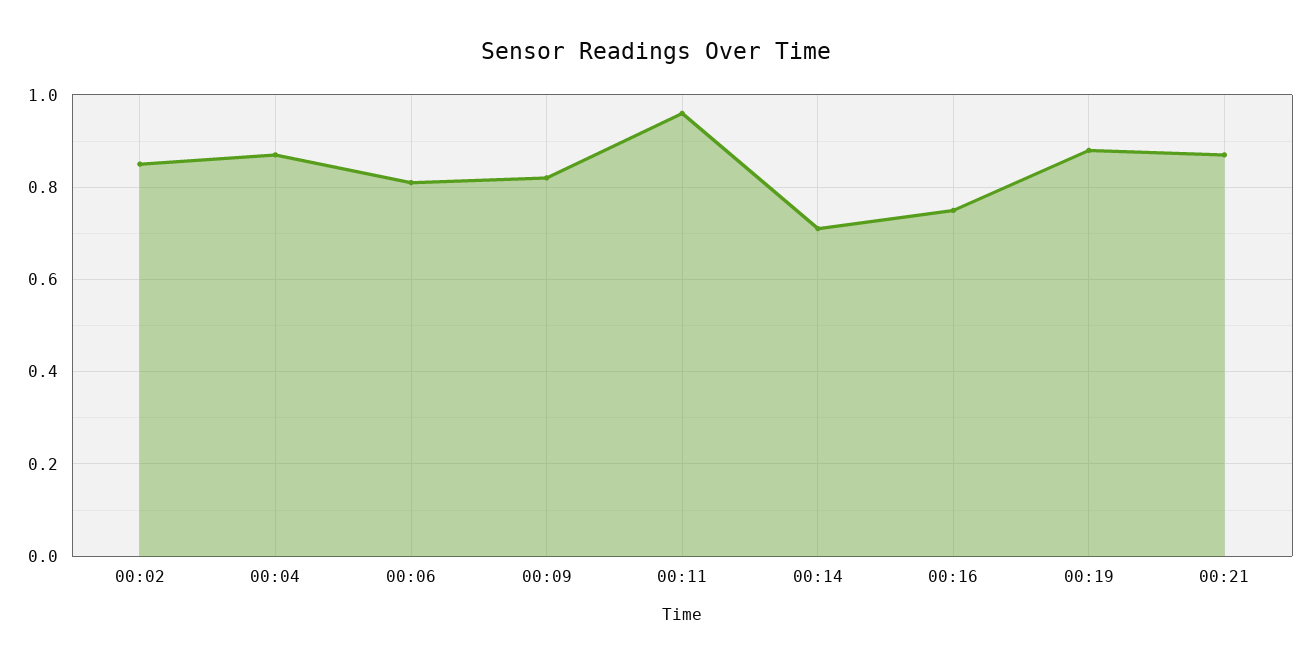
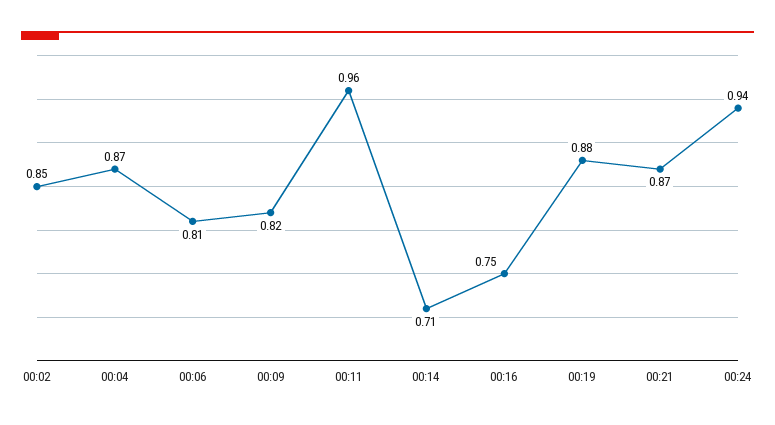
00:24: none -> 0.94

